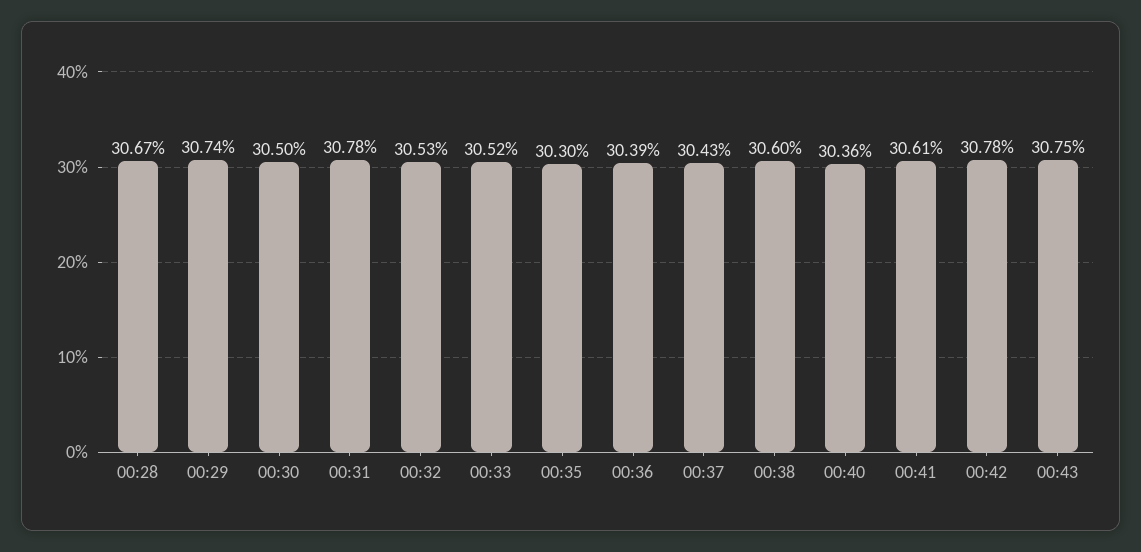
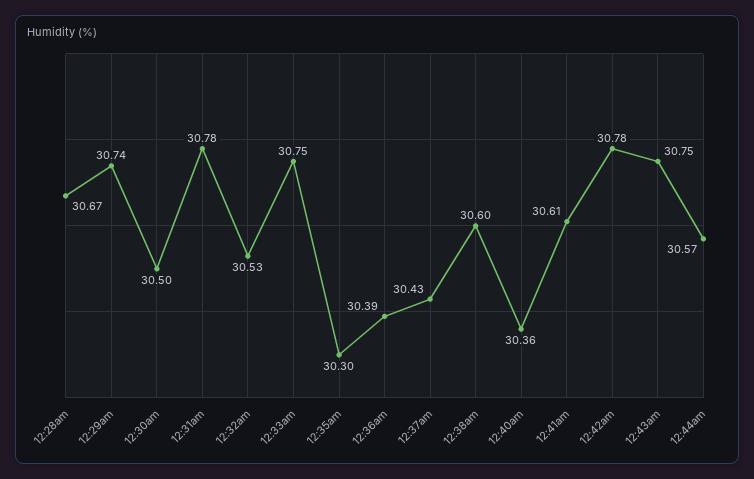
00:33: 30.52 -> 30.75
12:44am: none -> 30.57

